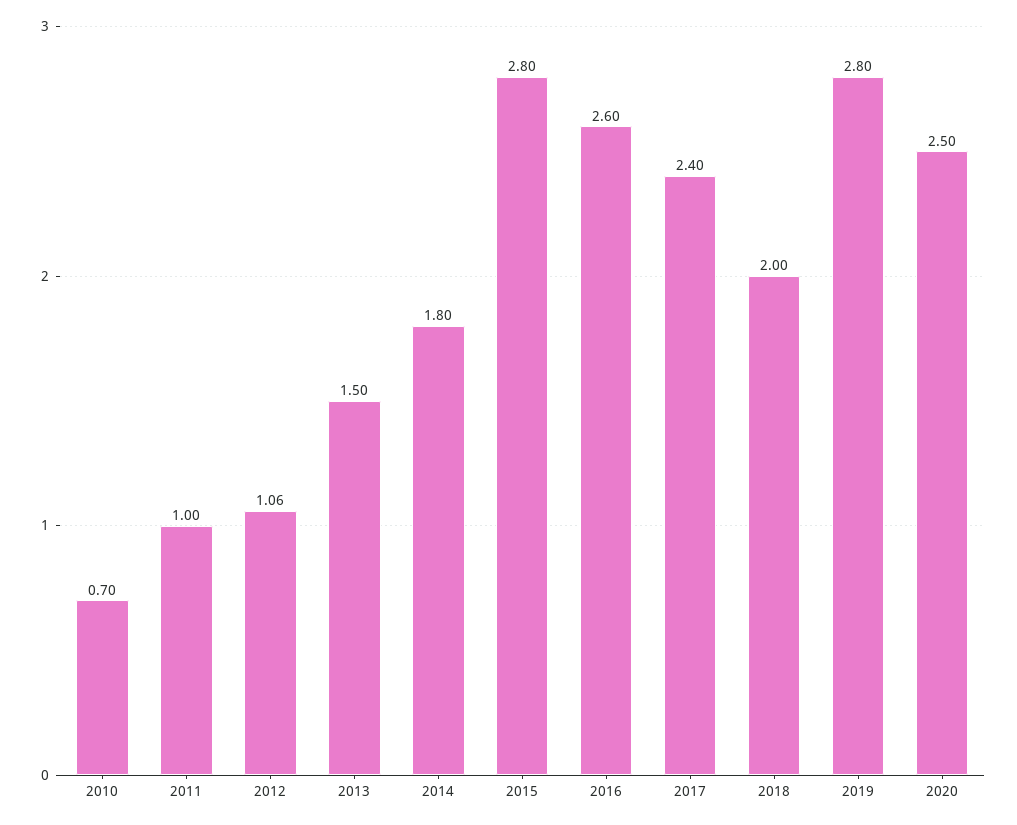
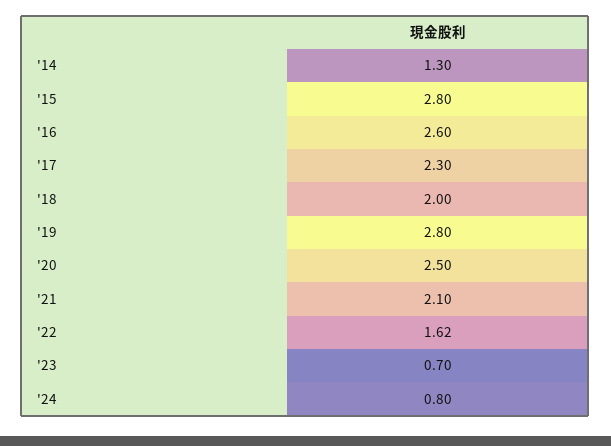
2010: 0.7 -> none
2011: 1 -> none
2012: 1.06 -> none
2013: 1.5 -> none
2014: 1.8 -> 1.3
2017: 2.4 -> 2.3
'21: none -> 2.1
'22: none -> 1.62
'23: none -> 0.7
'24: none -> 0.8

